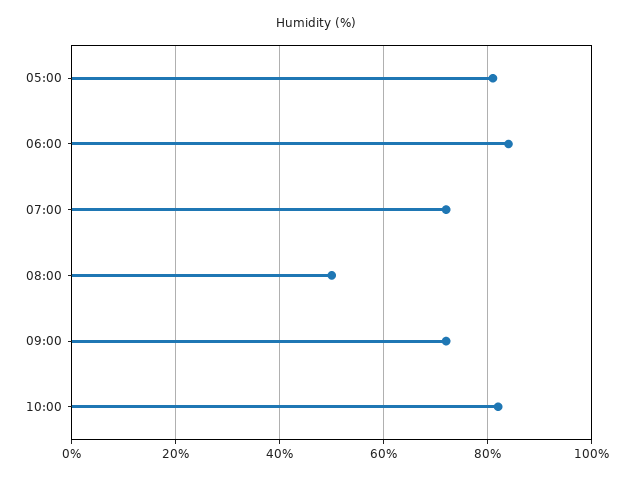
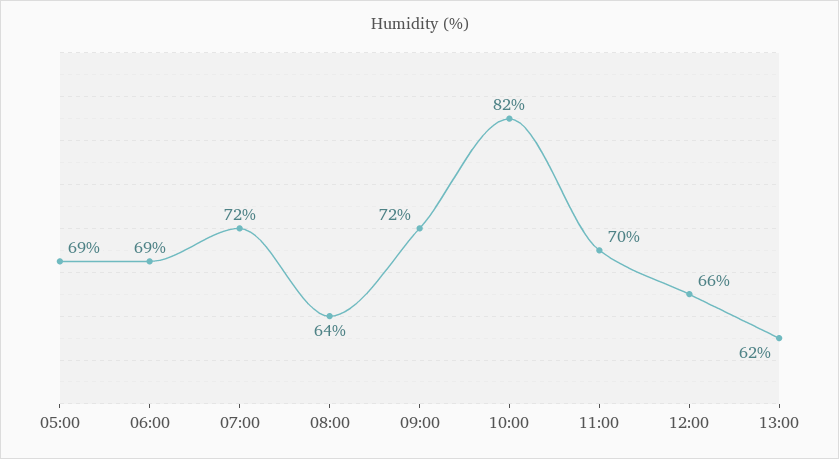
05:00: 80 -> 69
06:00: 85 -> 69
08:00: 50 -> 64
11:00: none -> 70
12:00: none -> 66
13:00: none -> 62

